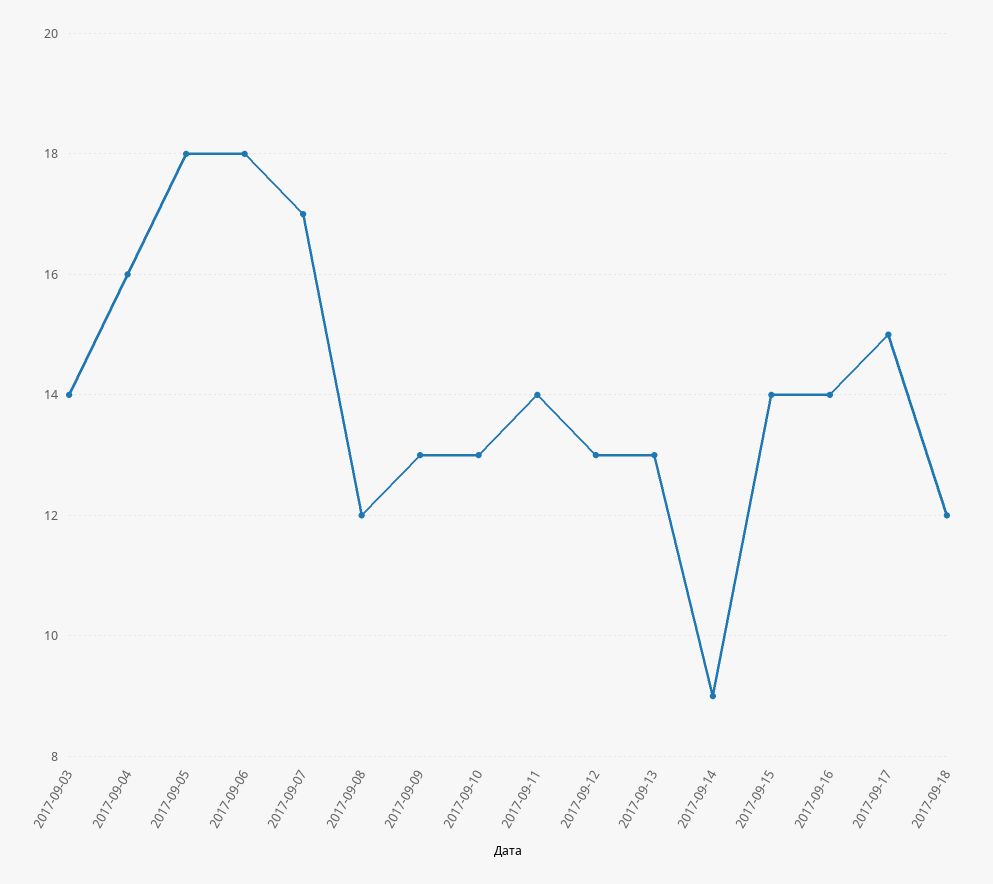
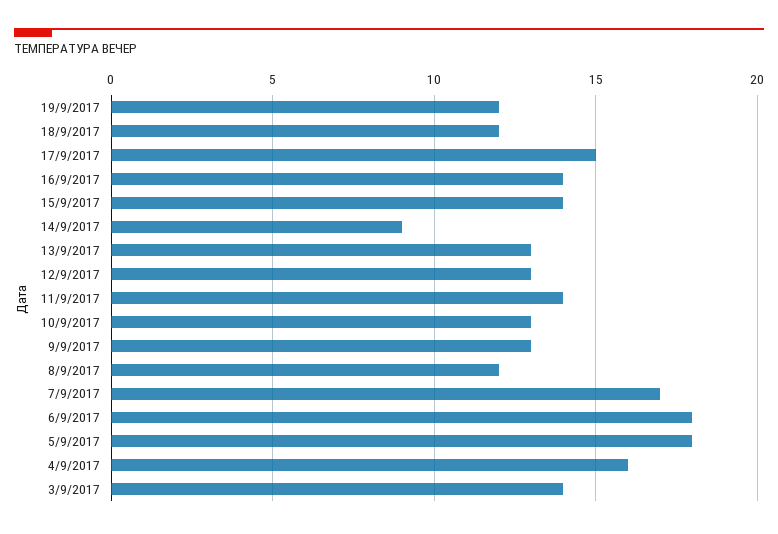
19/9/2017: none -> 12

